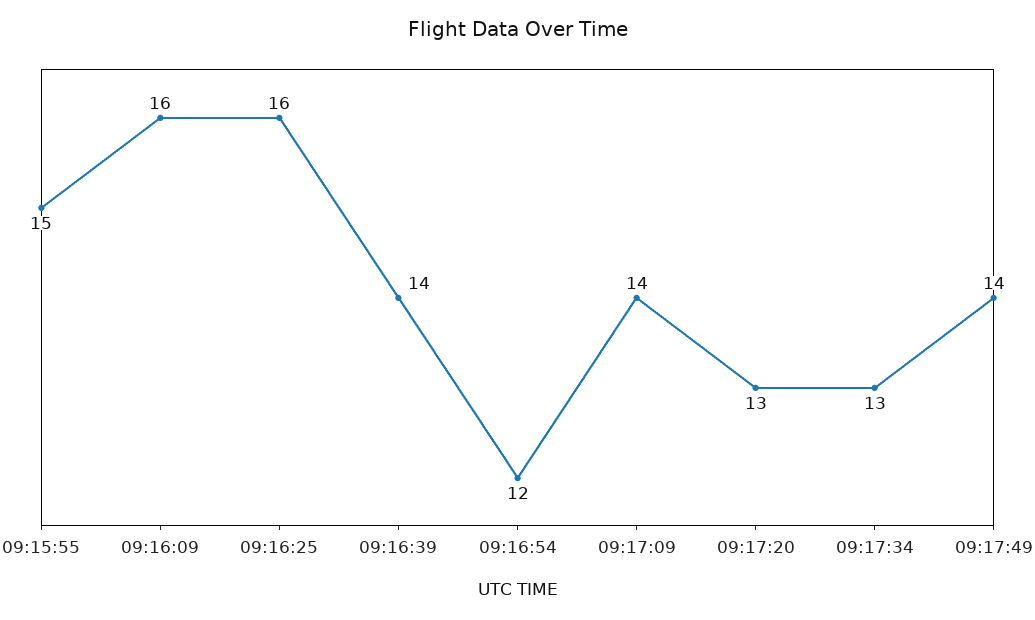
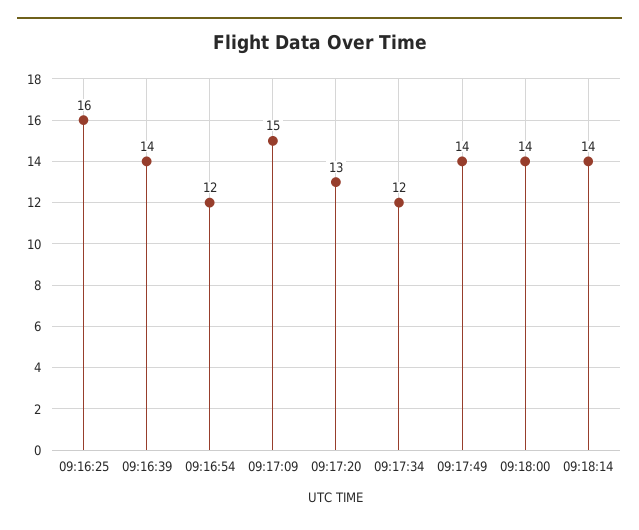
09:15:55: 15 -> none
09:16:09: 16 -> none
09:17:09: 14 -> 15
09:17:34: 13 -> 12
09:18:00: none -> 14
09:18:14: none -> 14

